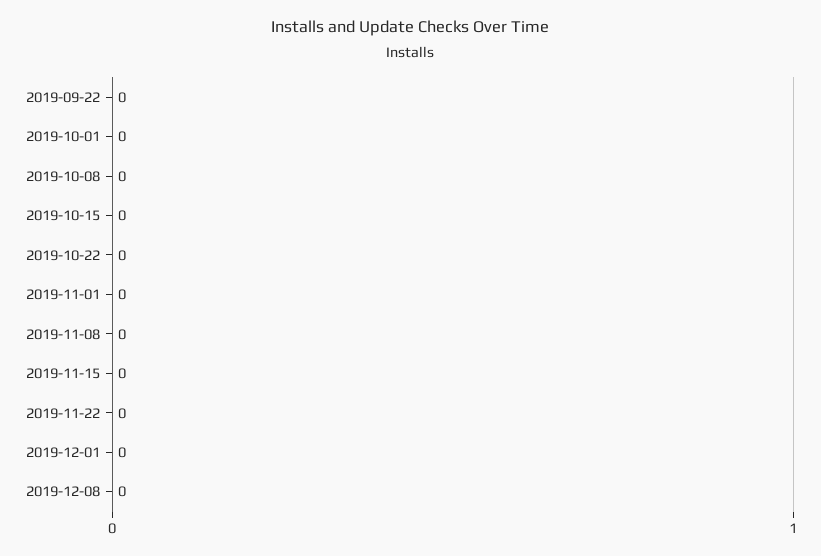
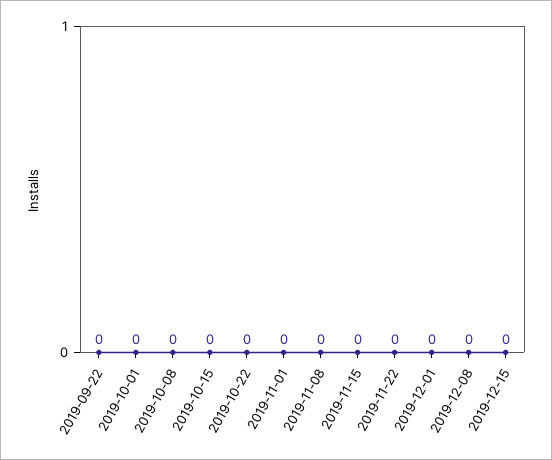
2019-12-15: none -> 0

